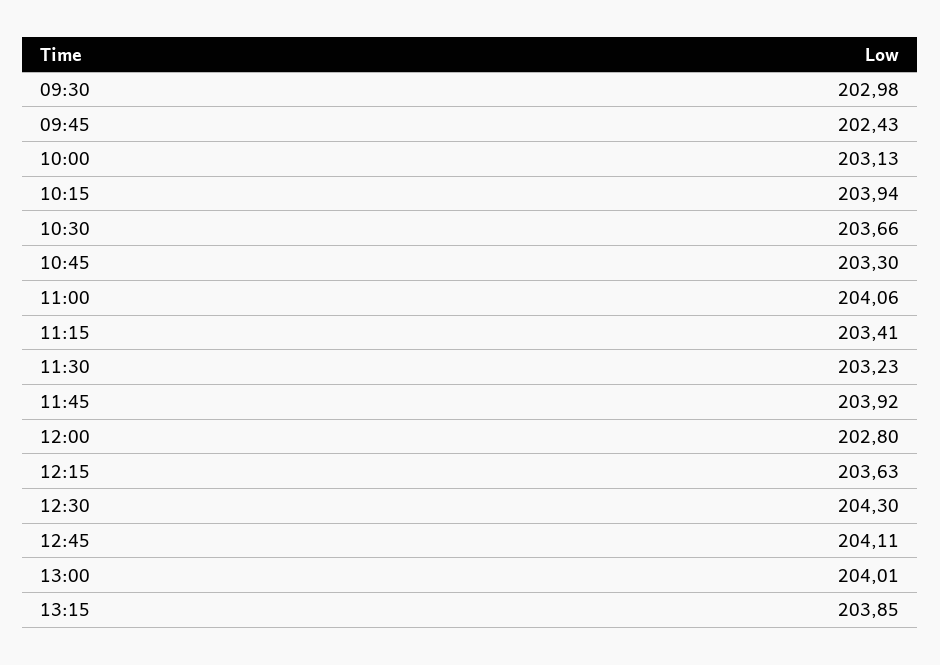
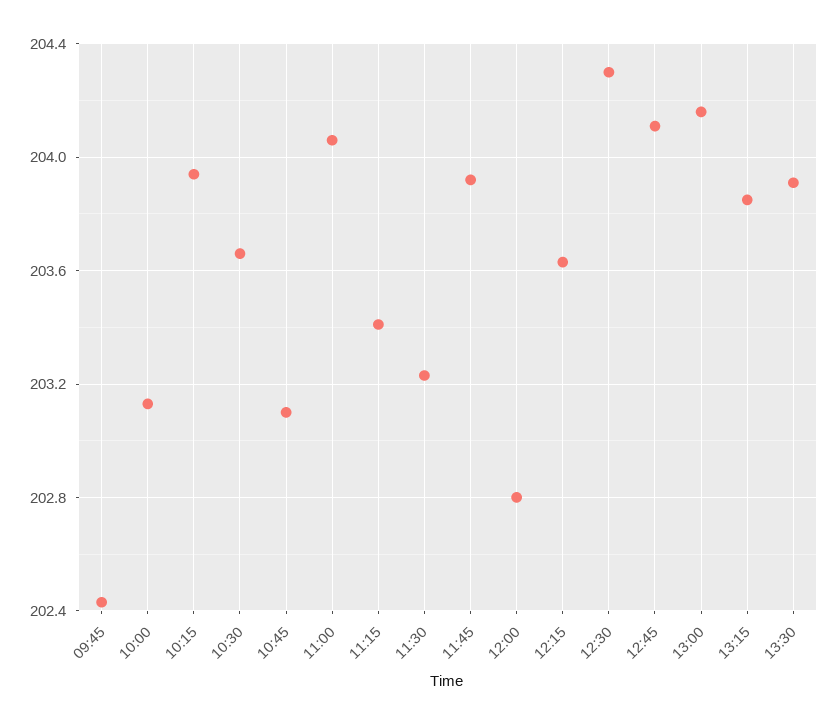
09:30: 202.98 -> none
10:45: 203.3 -> 203.1
13:00: 204.01 -> 204.15
13:30: none -> 203.9

